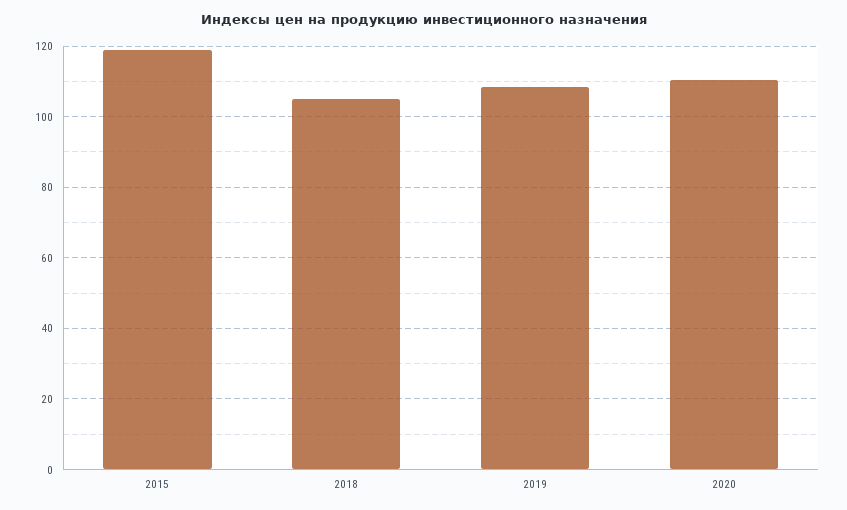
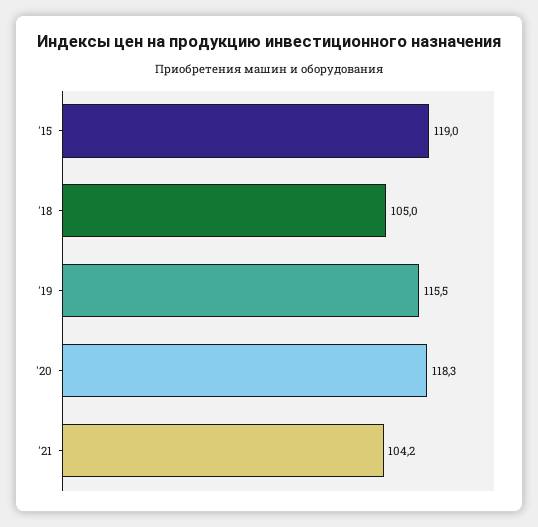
2019: 108 -> 115.5
2020: 110 -> 118.3
'21: none -> 104.2

